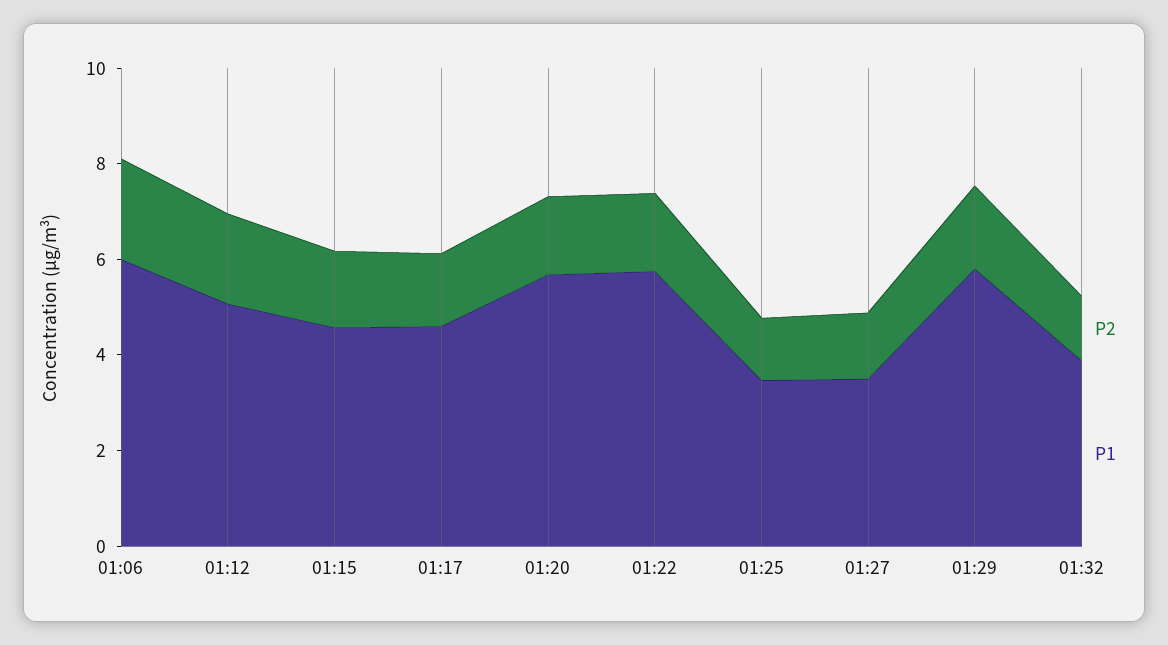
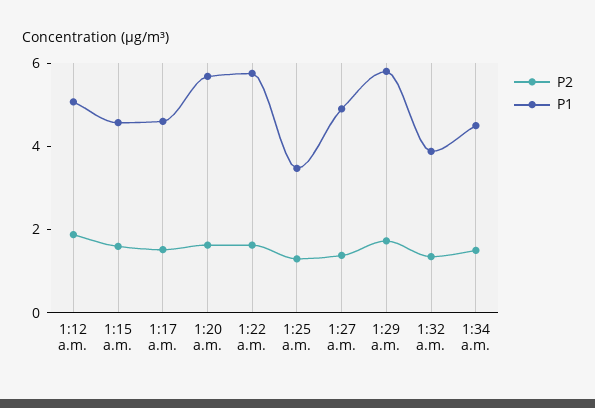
P2, 01:06: 2 -> none
P1, 01:06: 6 -> none
P1, 01:27: 3.5 -> 5
P2, 1:34 a.m.: none -> 1.5
P1, 1:34 a.m.: none -> 4.5

